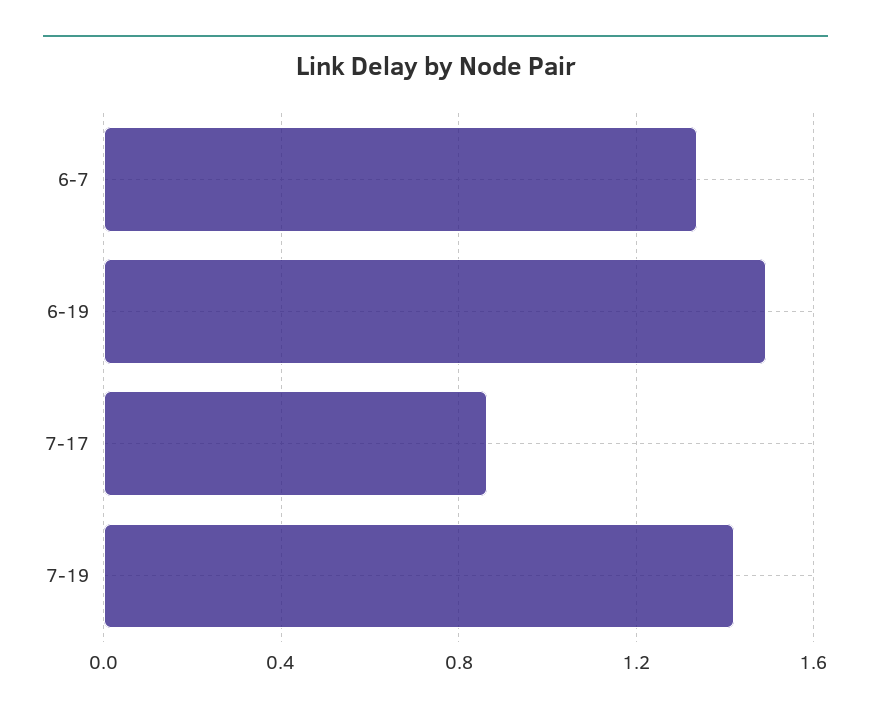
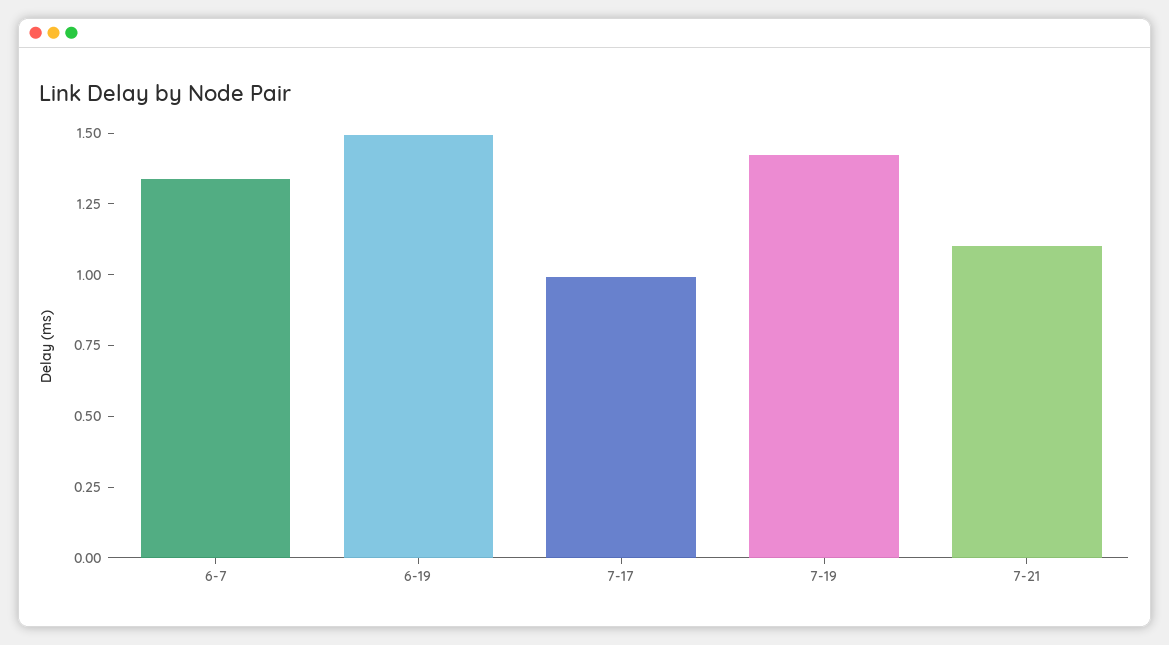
7-17: 0.85 -> 1
7-21: none -> 1.1

